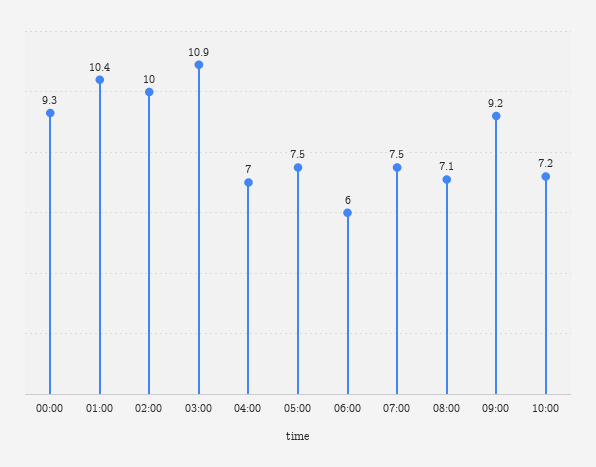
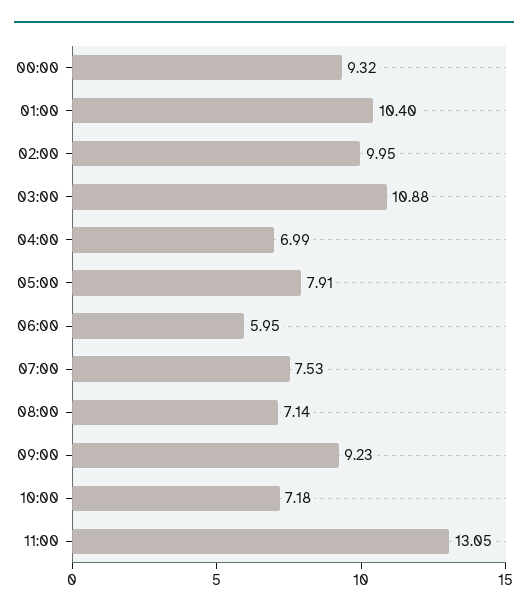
05:00: 7.5 -> 7.91
11:00: none -> 13.05

